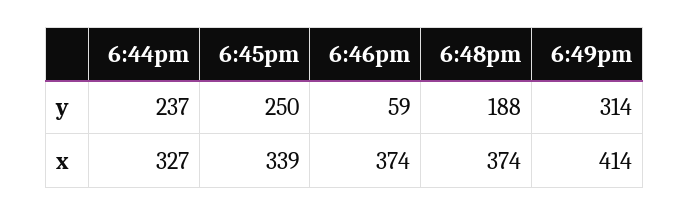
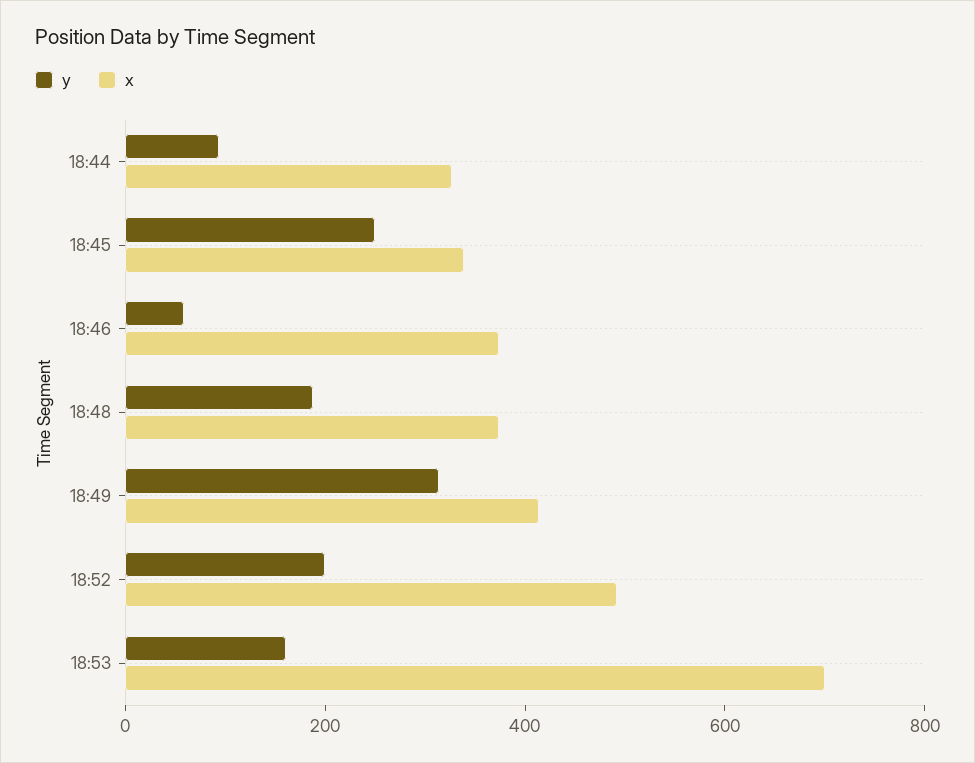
y, 6:44pm: 237 -> 100
y, 18:52: none -> 200
x, 18:52: none -> 500
y, 18:53: none -> 150
x, 18:53: none -> 700

